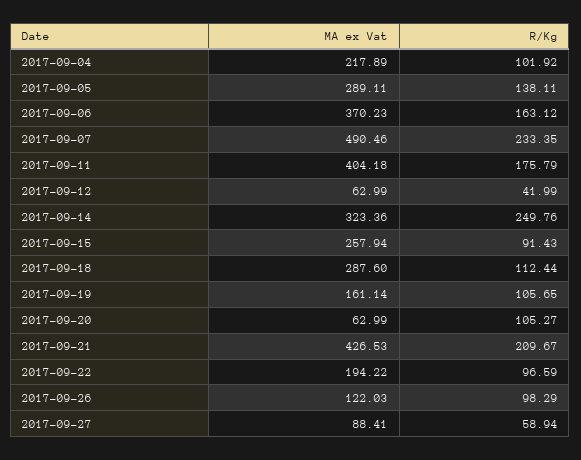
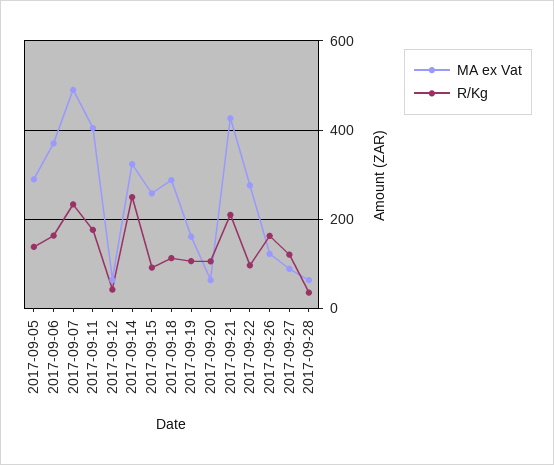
MA ex Vat, 2017-09-04: 217.89 -> none
R/Kg, 2017-09-04: 101.92 -> none
MA ex Vat, 2017-09-22: 194.22 -> 280
R/Kg, 2017-09-26: 98.29 -> 160
R/Kg, 2017-09-27: 58.94 -> 120
MA ex Vat, 2017-09-28: none -> 60
R/Kg, 2017-09-28: none -> 40

